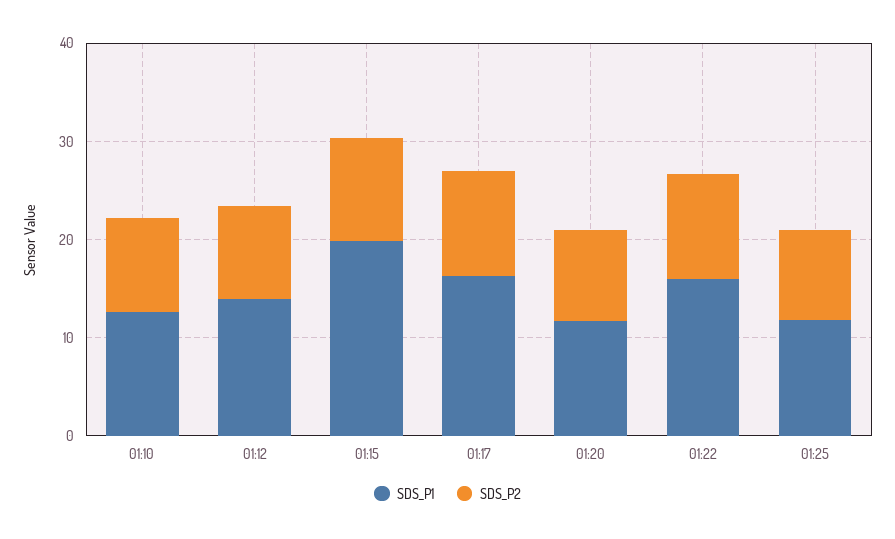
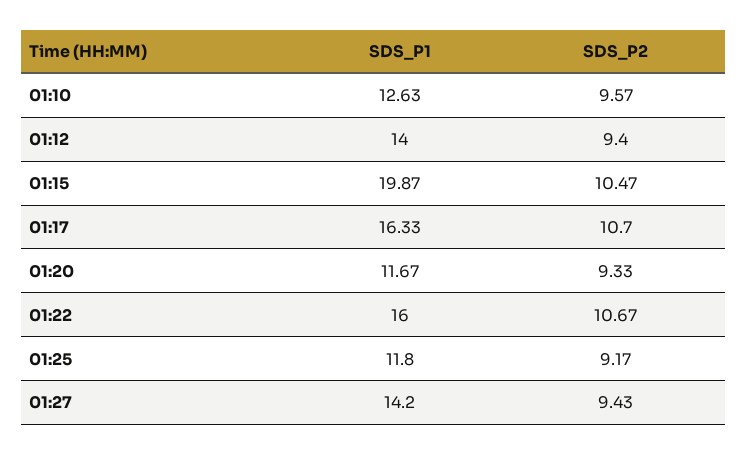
SDS_P1, 01:27: none -> 14.2
SDS_P2, 01:27: none -> 9.43

